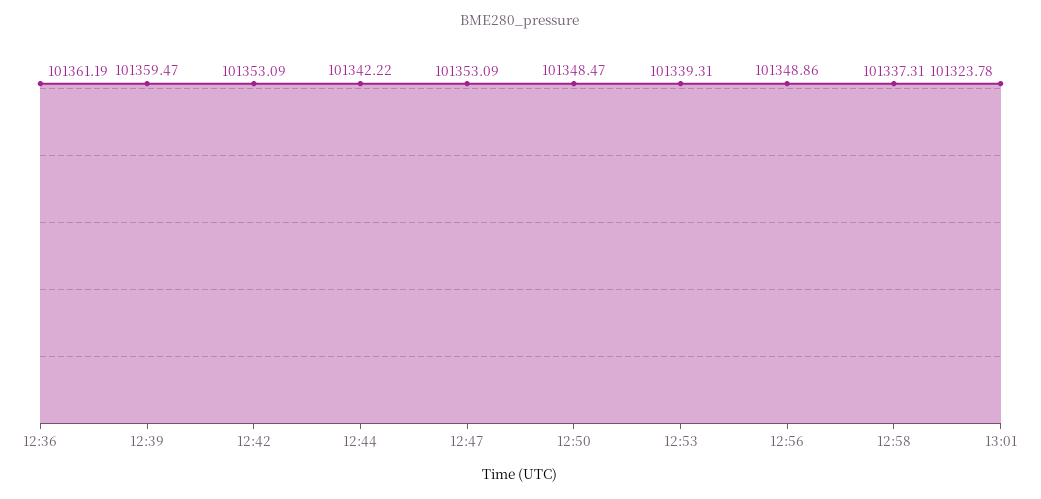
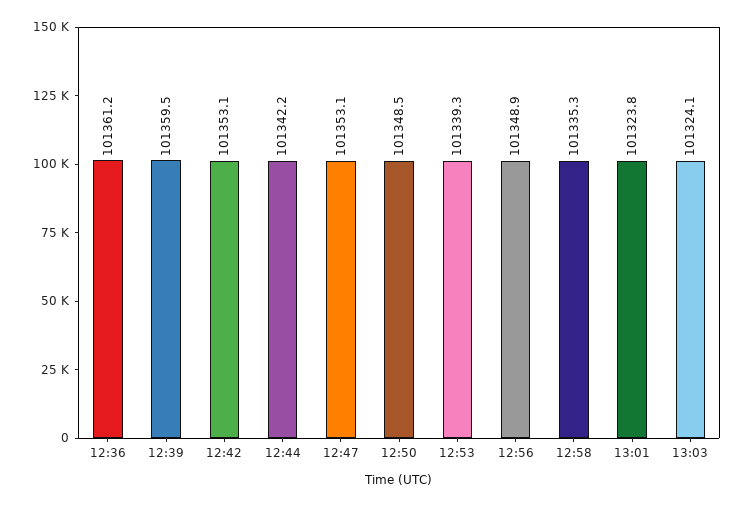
12:58: 101337.31 -> 101335.3
13:03: none -> 101324.1

